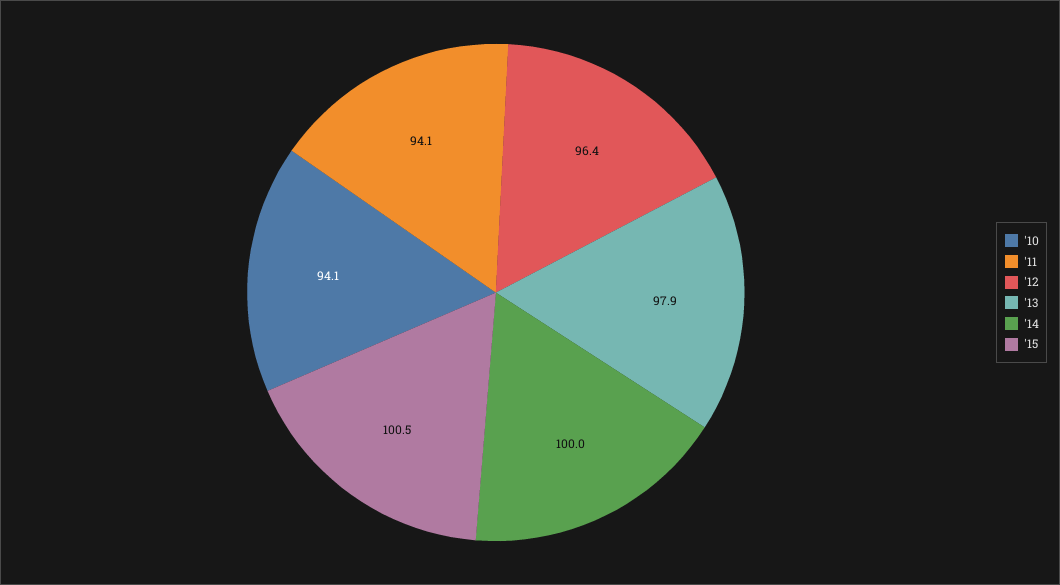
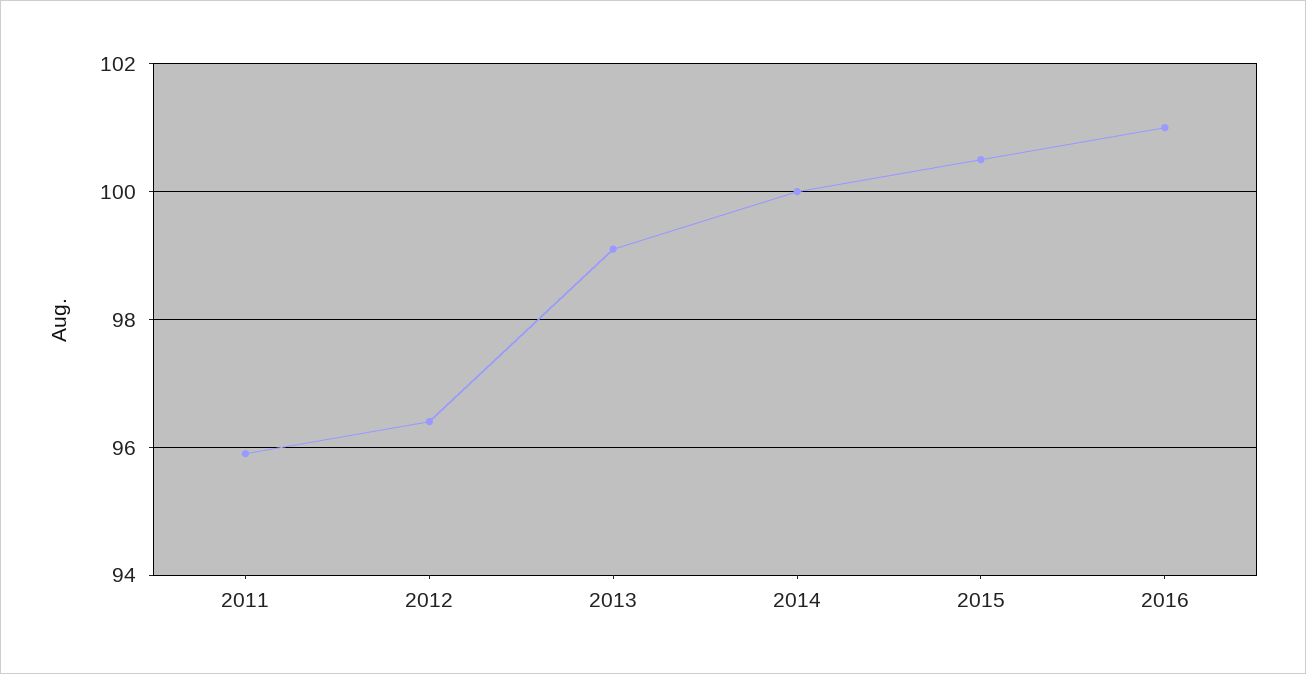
'10: 94.1 -> none
'11: 94.1 -> 96
'13: 97.9 -> 99
2016: none -> 101

